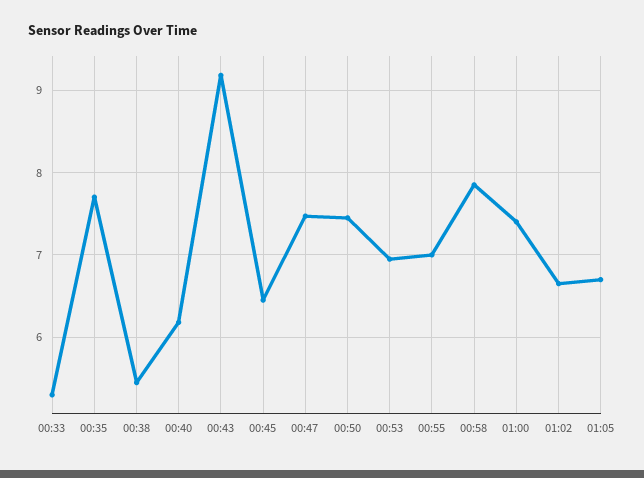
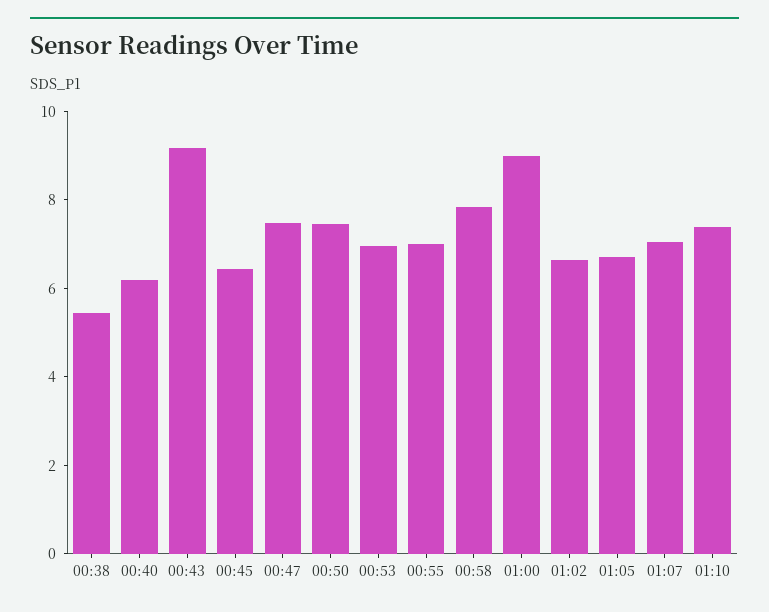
00:33: 5.3 -> none
00:35: 7.7 -> none
01:00: 7.4 -> 9
01:07: none -> 7
01:10: none -> 7.5

